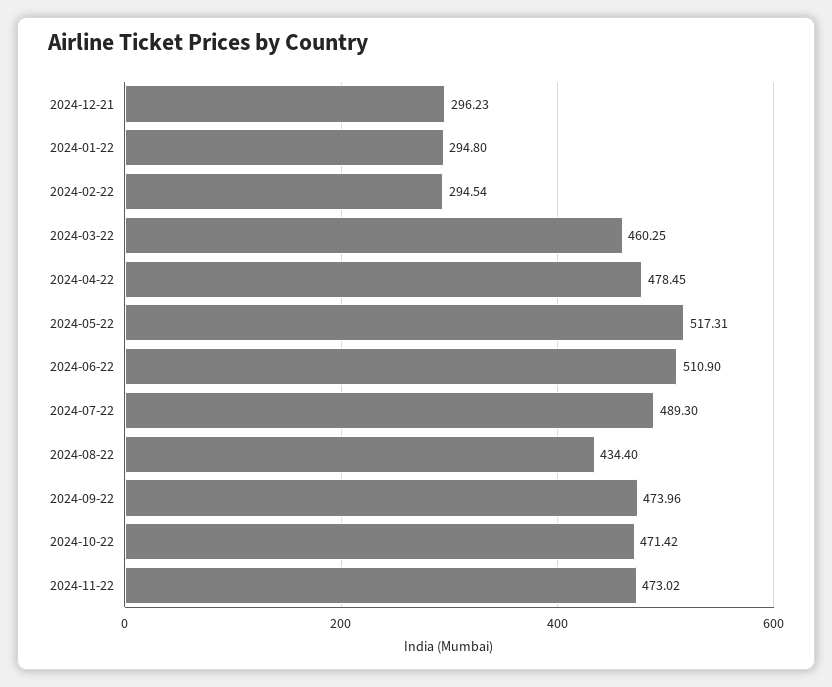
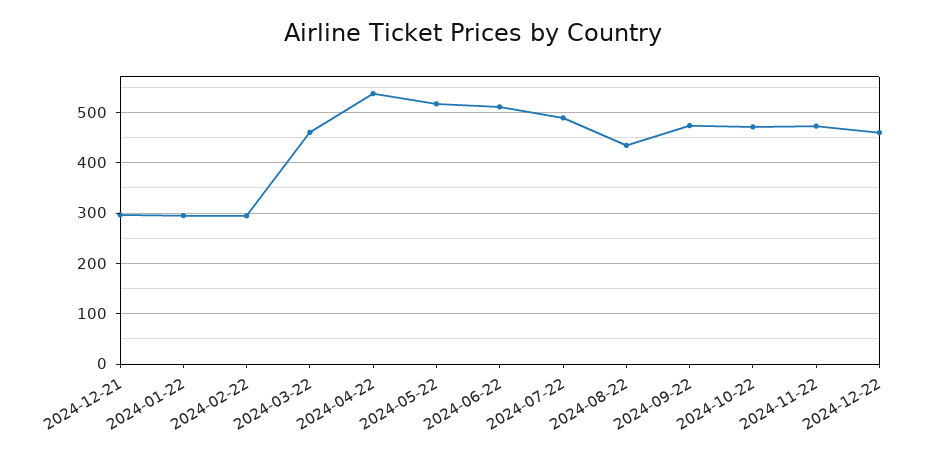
2024-04-22: 478.45 -> 540
2024-12-22: none -> 460

